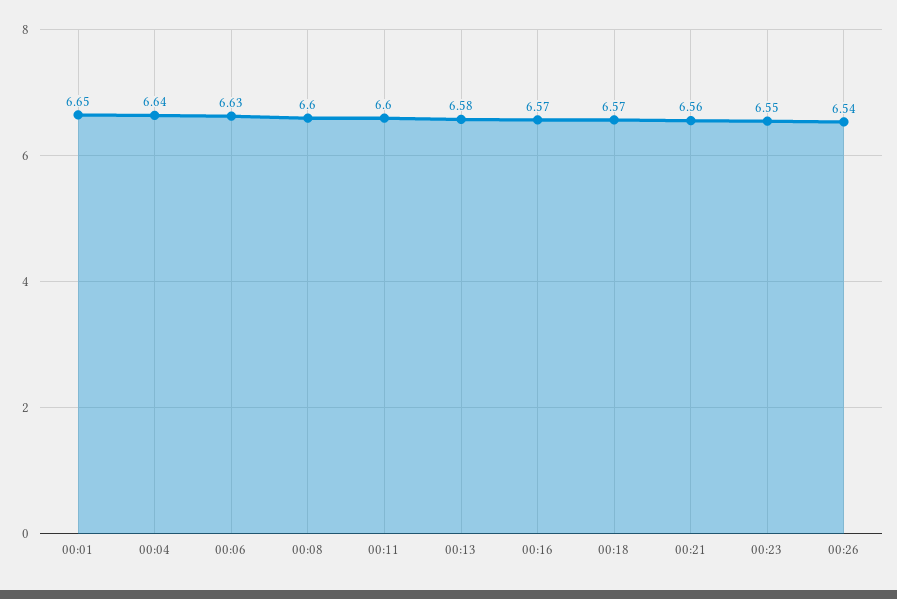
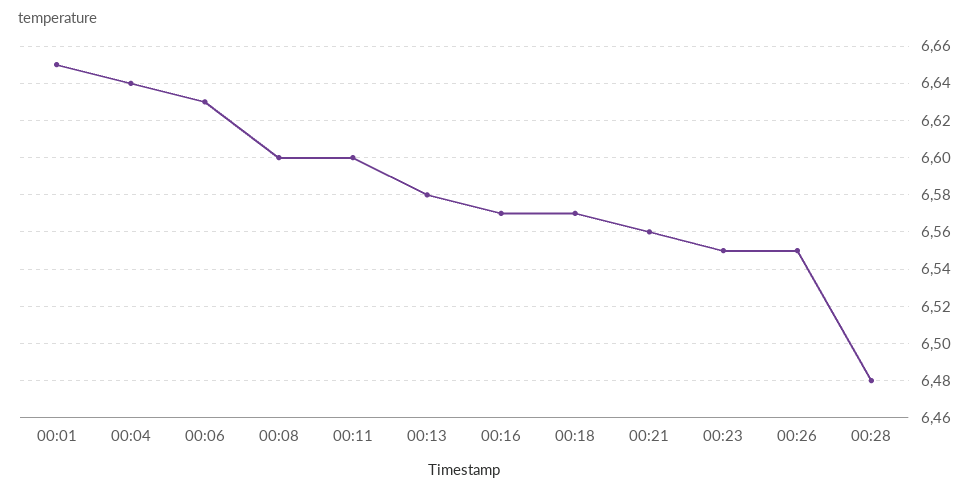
00:26: 6.54 -> 6.55
00:28: none -> 6.48

